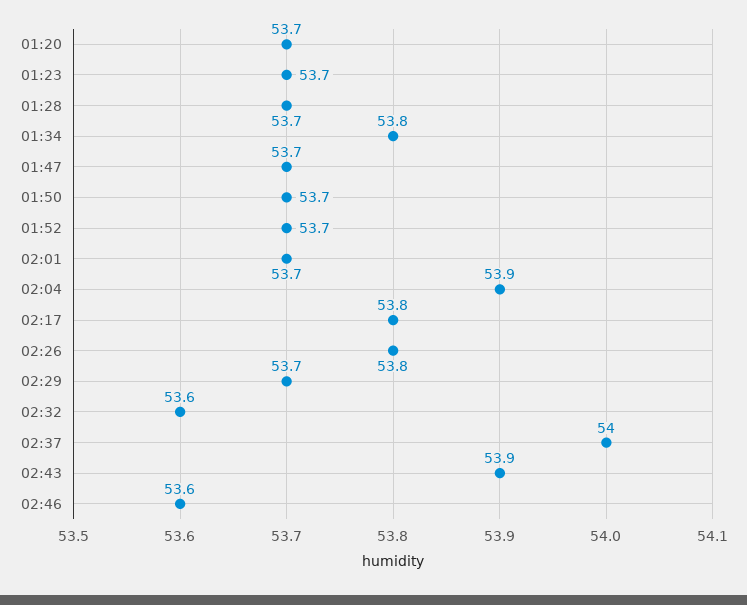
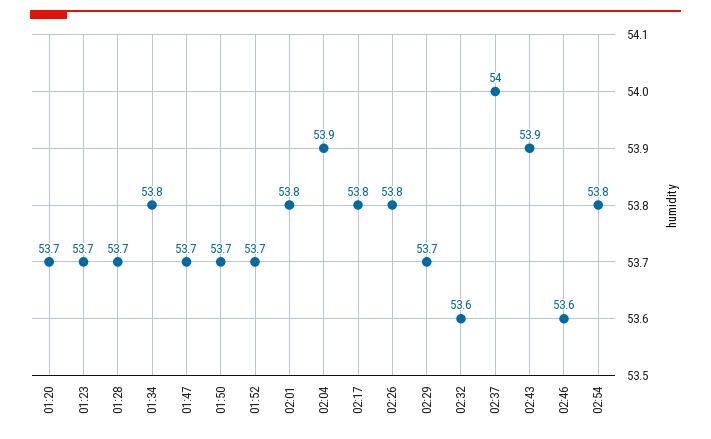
02:01: 53.7 -> 53.8
02:54: none -> 53.8

